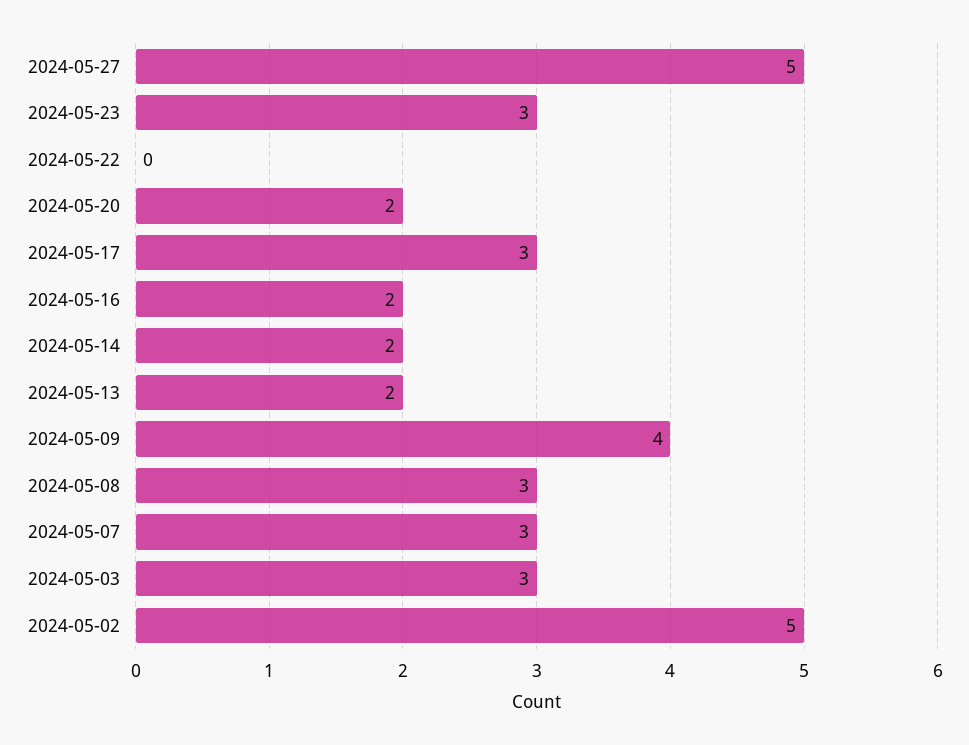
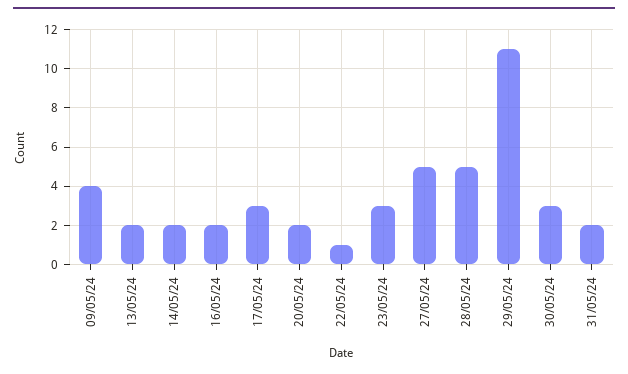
2024-05-22: 0 -> 1
2024-05-08: 3 -> none
2024-05-07: 3 -> none
2024-05-03: 3 -> none
2024-05-02: 5 -> none
28/05/24: none -> 5
29/05/24: none -> 11
30/05/24: none -> 3
31/05/24: none -> 2

